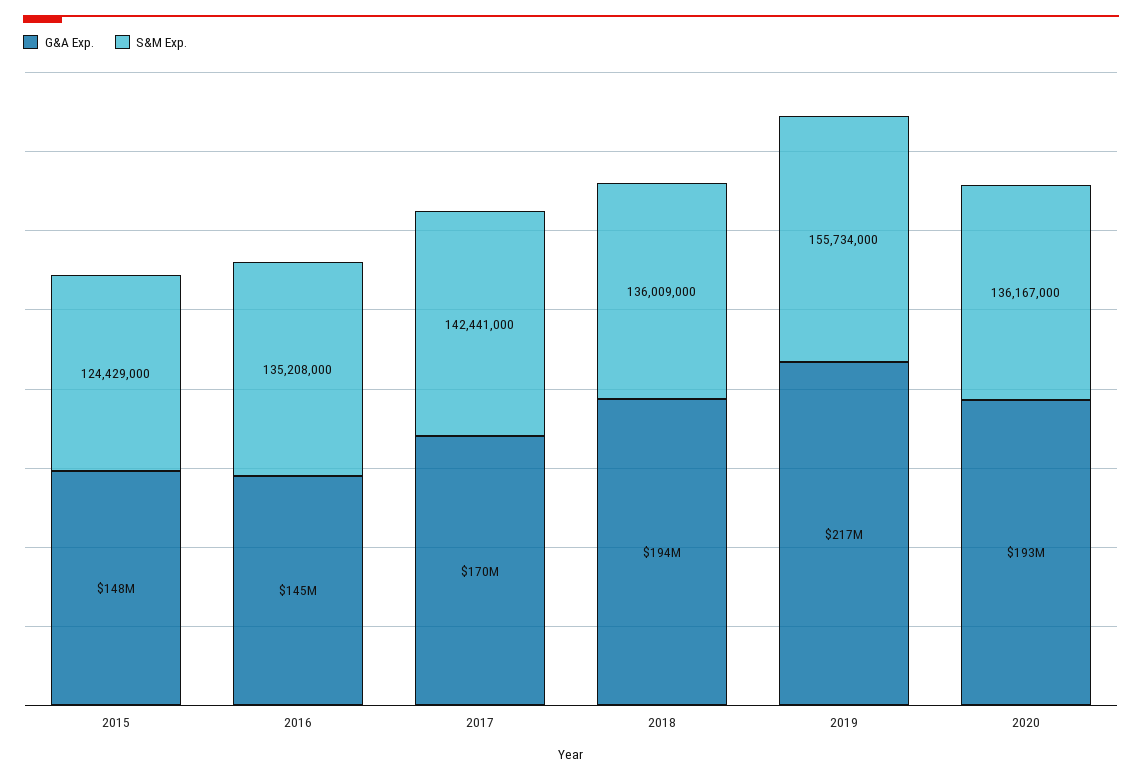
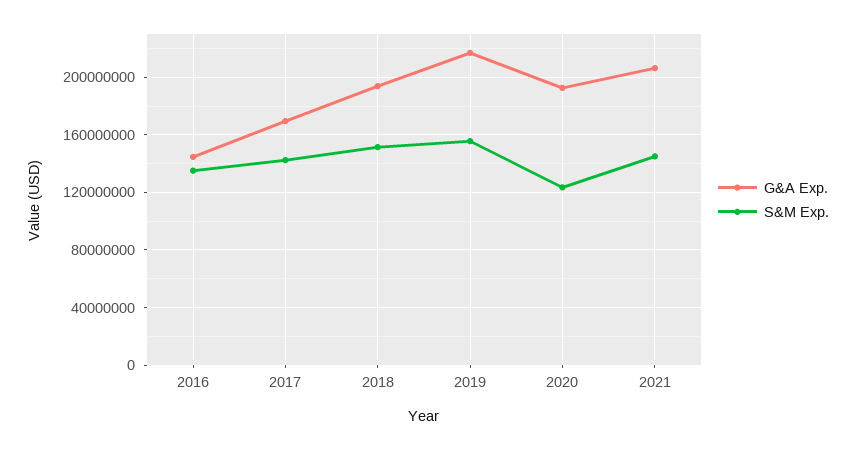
G&A Exp., 2015: 148000000 -> none
S&M Exp., 2015: 124429000 -> none
S&M Exp., 2018: 136009000 -> 150000000
S&M Exp., 2020: 136167000 -> 125000000
G&A Exp., 2021: none -> 205000000
S&M Exp., 2021: none -> 145000000

